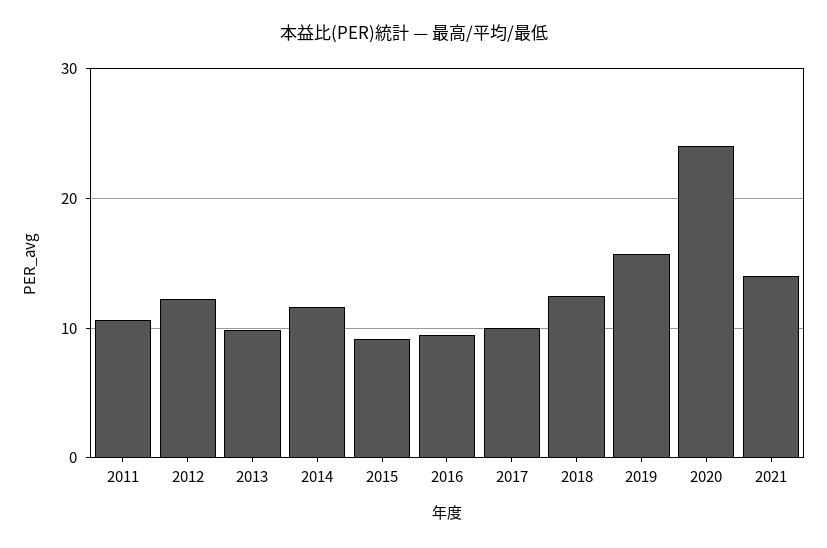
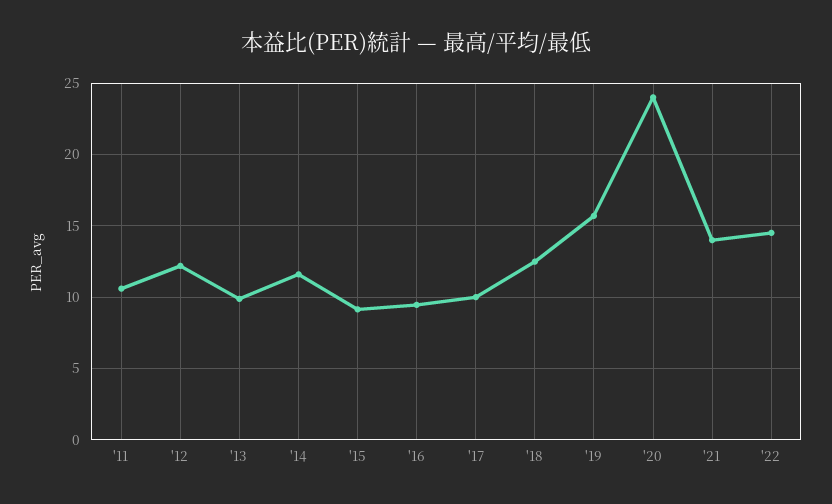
'22: none -> 14.5

